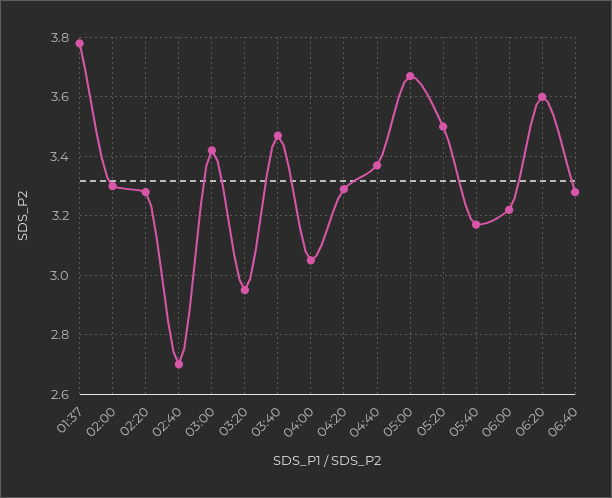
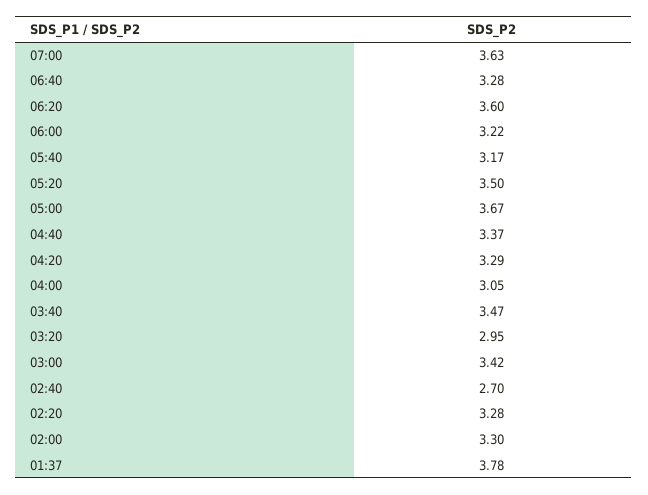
07:00: none -> 3.63

